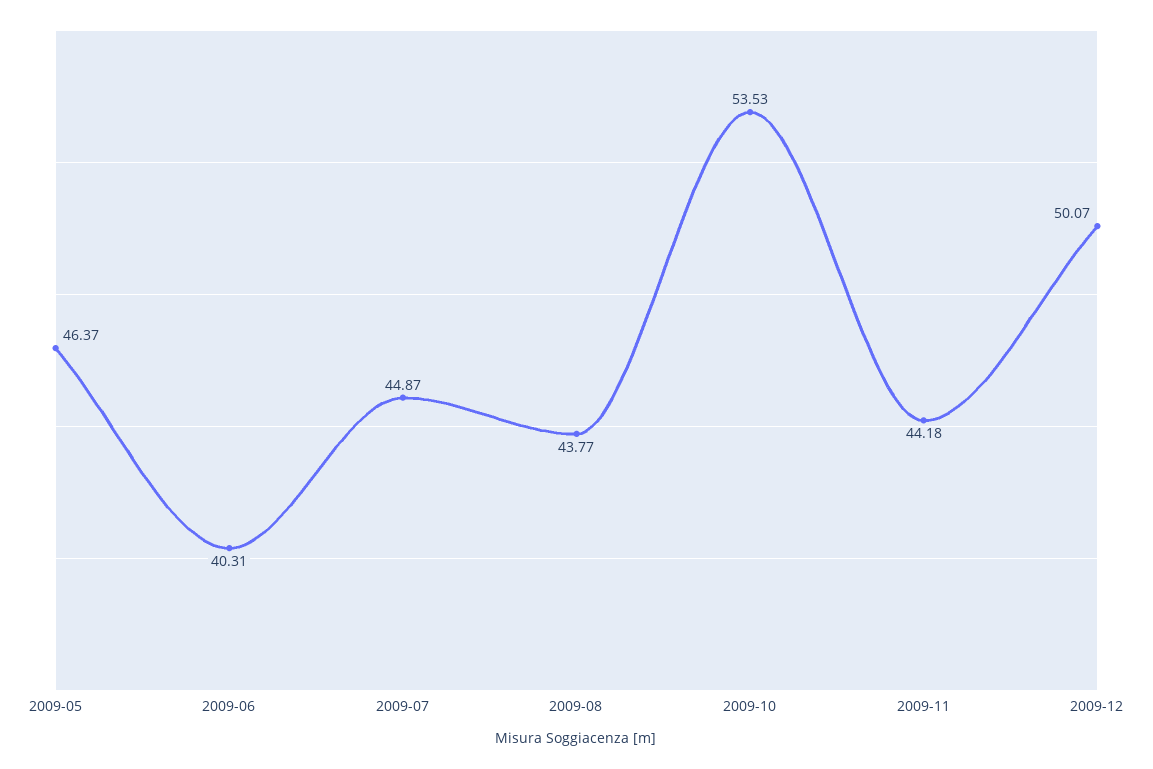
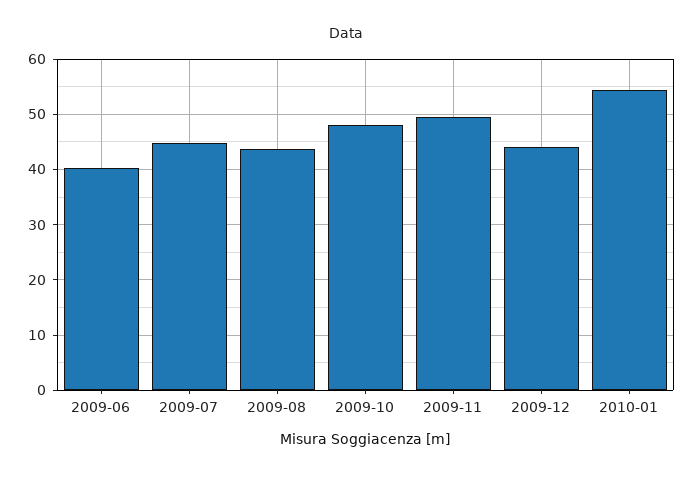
2009-05: 46.37 -> none
2009-10: 53.53 -> 48
2009-11: 44.18 -> 50
2009-12: 50.07 -> 44
2010-01: none -> 54

